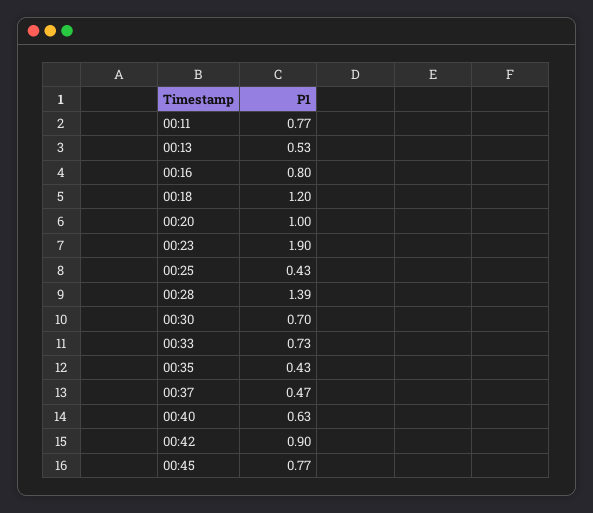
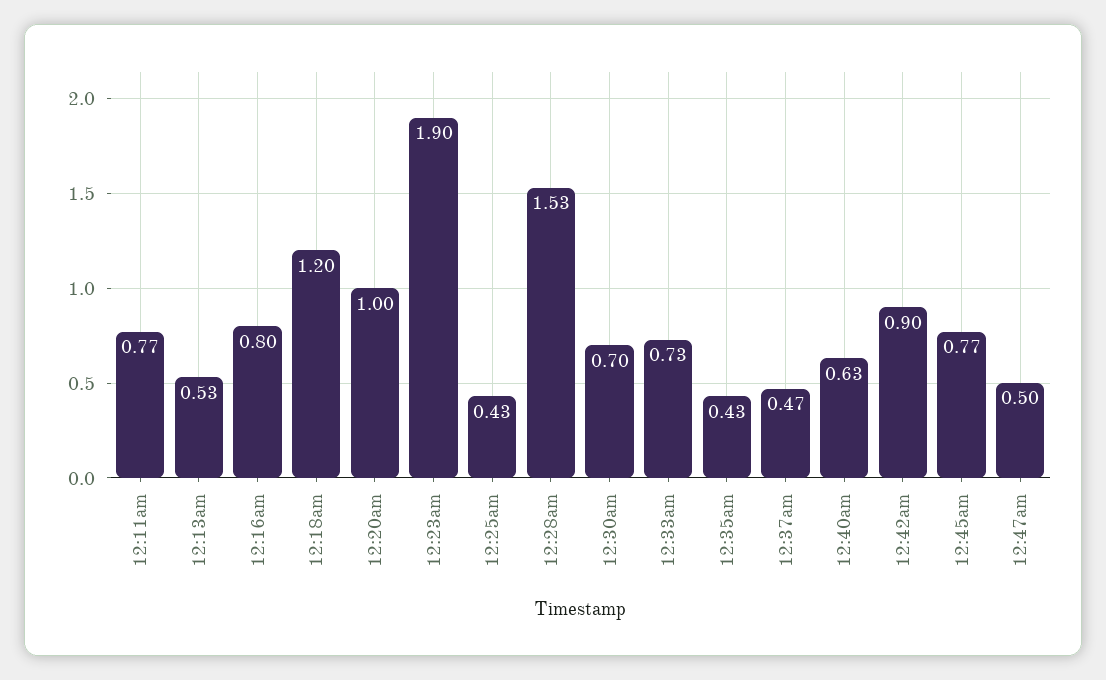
00:28: 1.39 -> 1.53
12:47am: none -> 0.5

